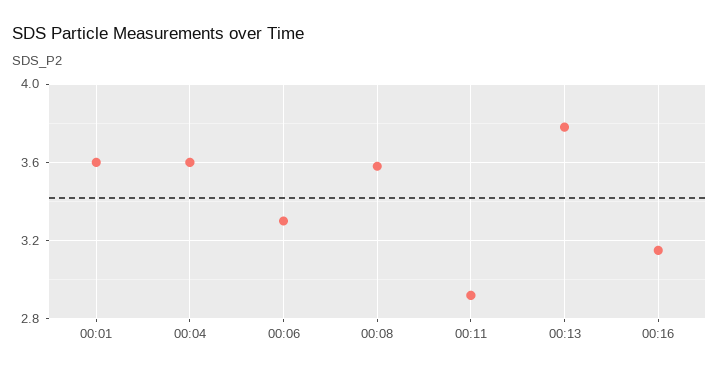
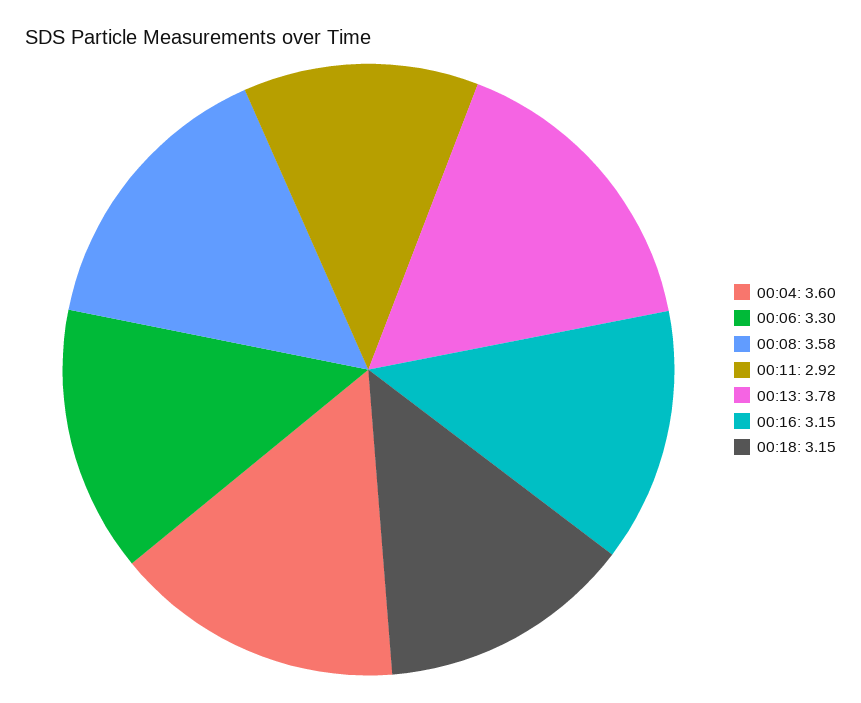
00:01: 3.6 -> none
00:18: none -> 3.15

